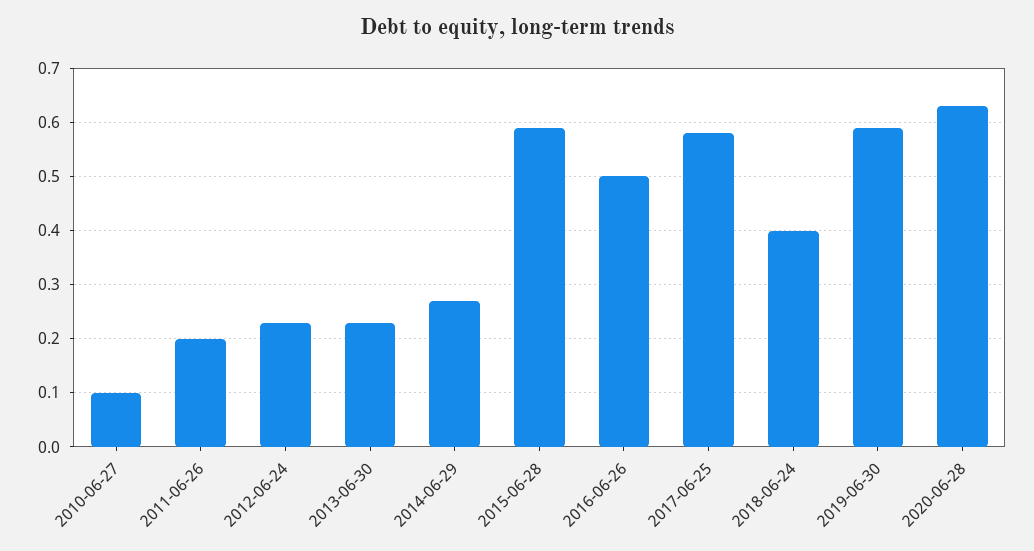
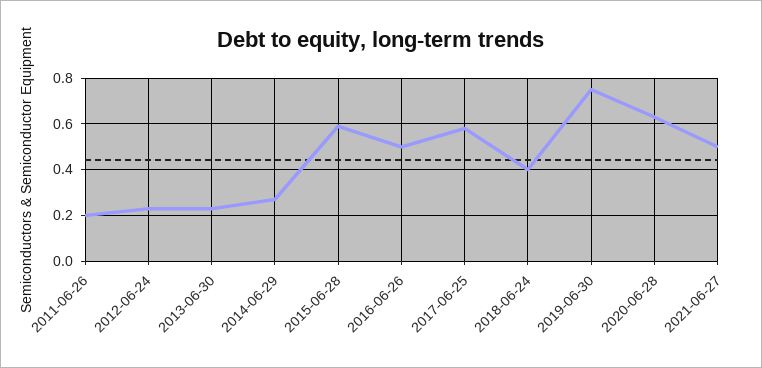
2010-06-27: 0.1 -> none
2019-06-30: 0.6 -> 0.75
2021-06-27: none -> 0.5

